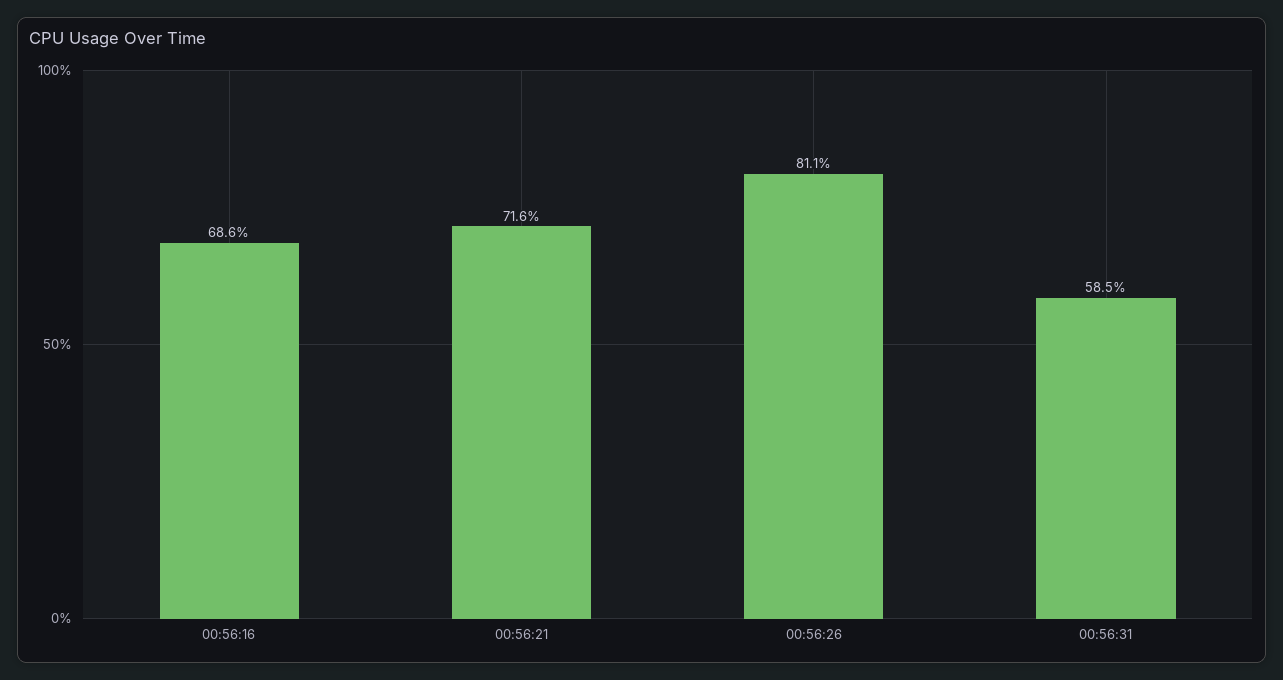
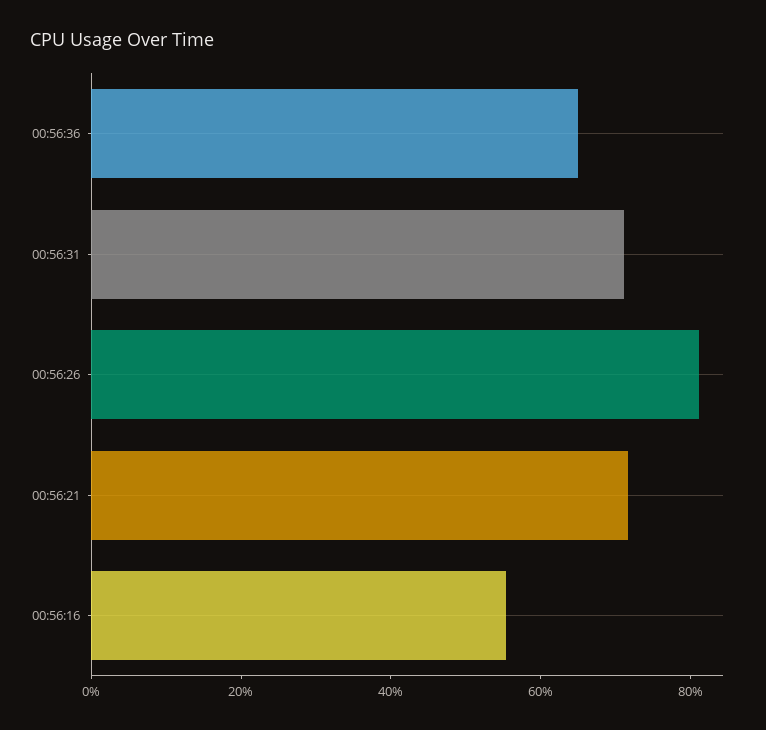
00:56:16: 68.6 -> 55
00:56:31: 58.5 -> 70
00:56:36: none -> 65

